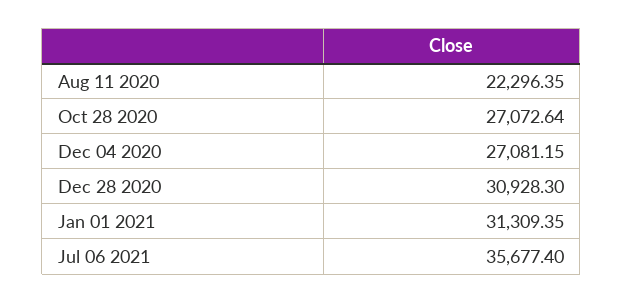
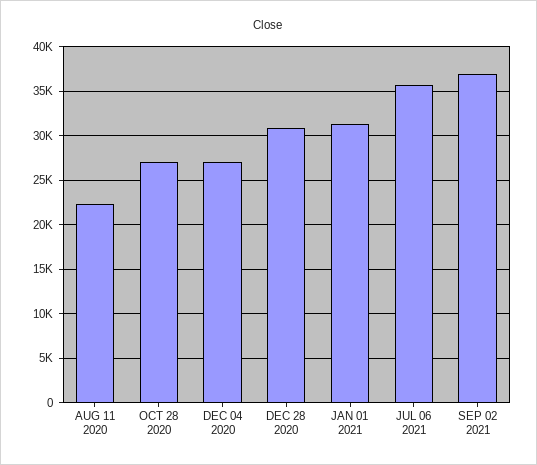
SEP 02 2021: none -> 37000

